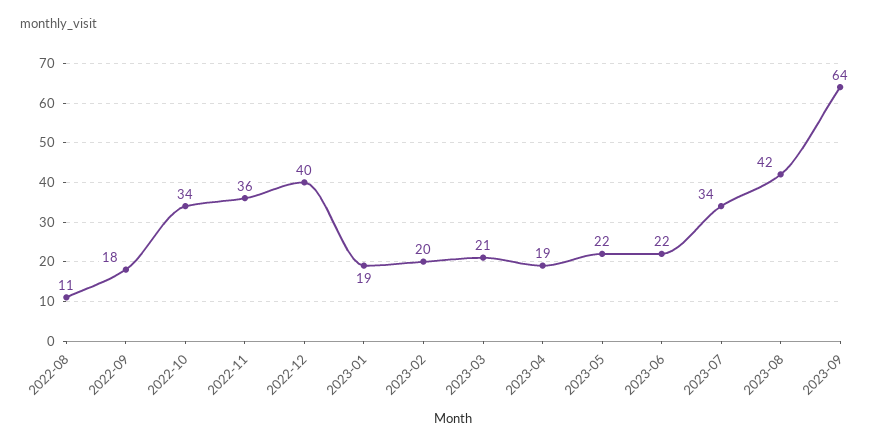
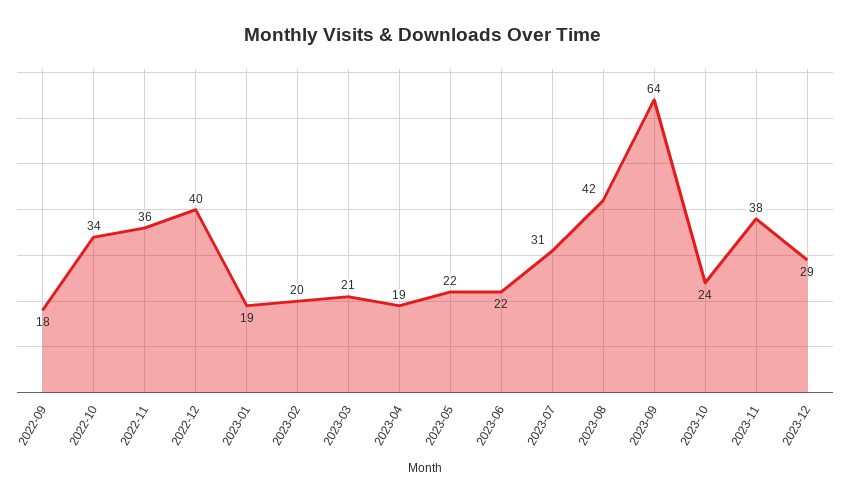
2022-08: 11 -> none
2023-07: 34 -> 31
2023-10: none -> 24
2023-11: none -> 38
2023-12: none -> 29

